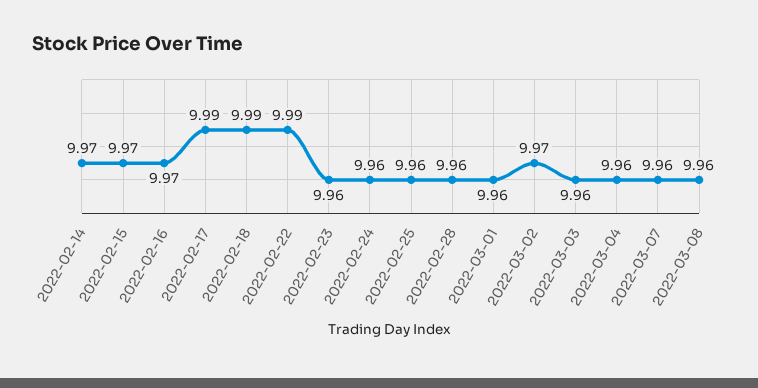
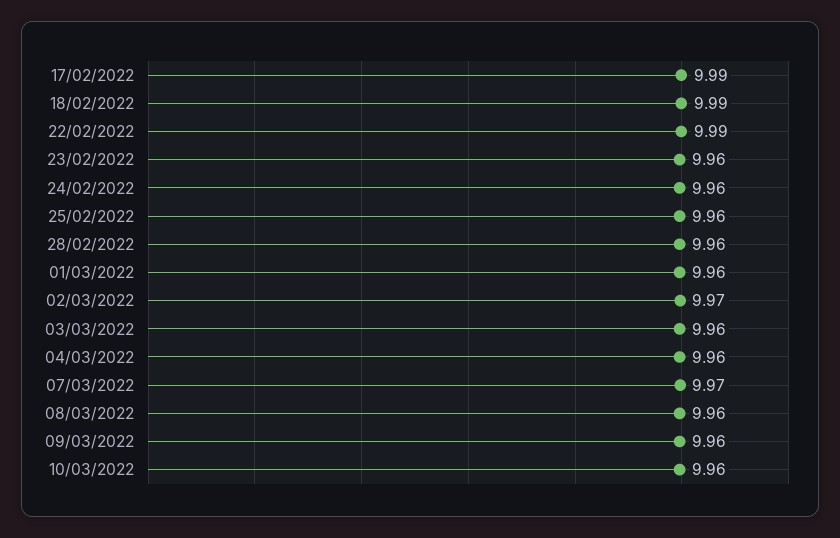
2022-02-14: 9.97 -> none
2022-02-15: 9.97 -> none
2022-02-16: 9.97 -> none
2022-03-07: 9.96 -> 9.97
09/03/2022: none -> 9.96
10/03/2022: none -> 9.96

